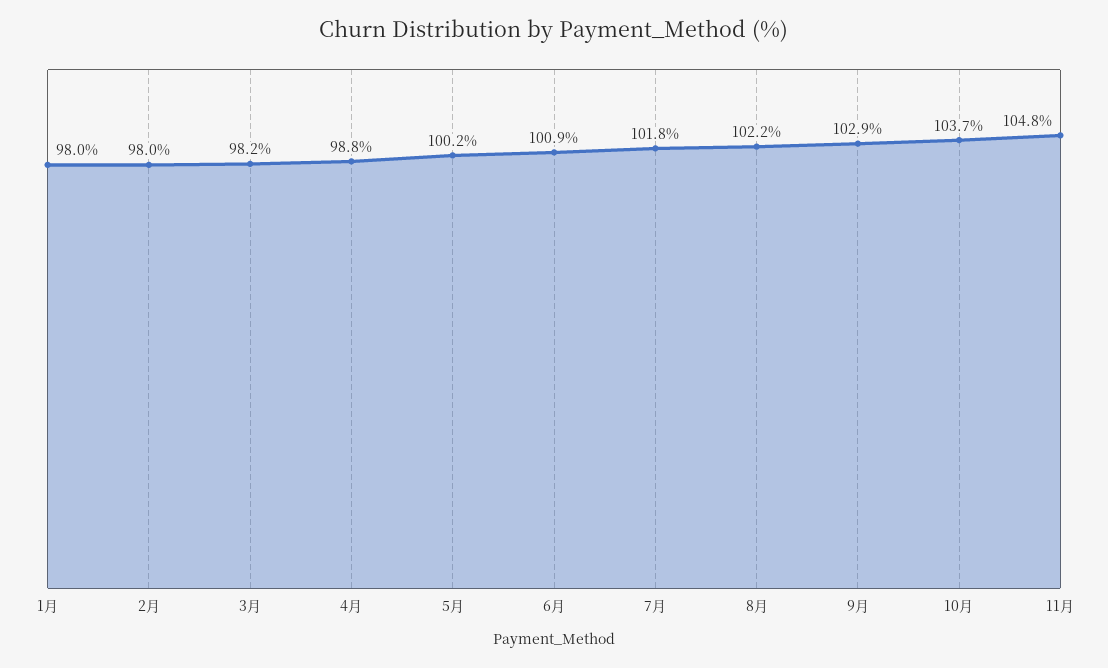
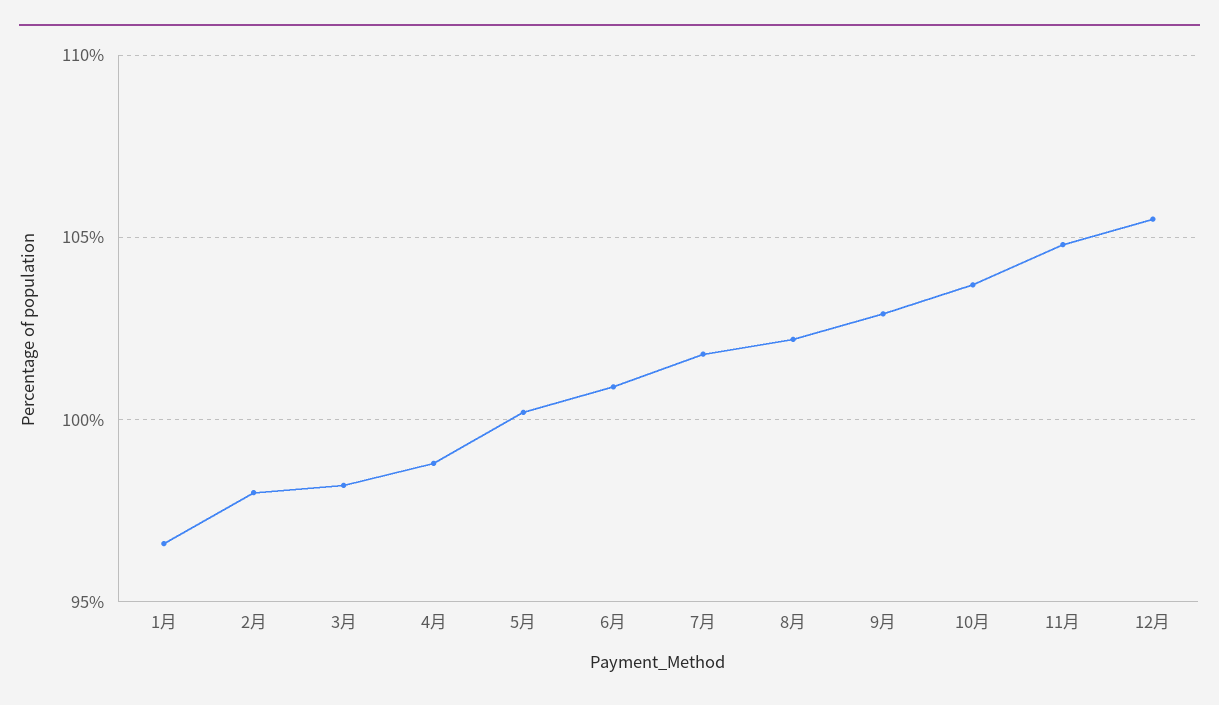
1月: 98 -> 96.5
12月: none -> 105.5

